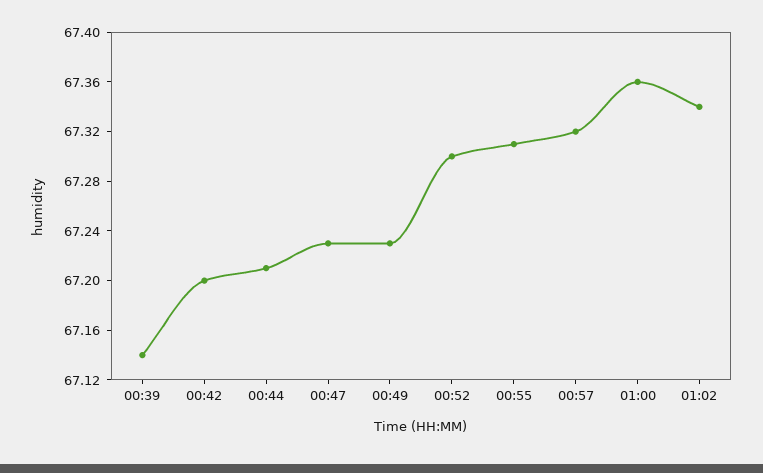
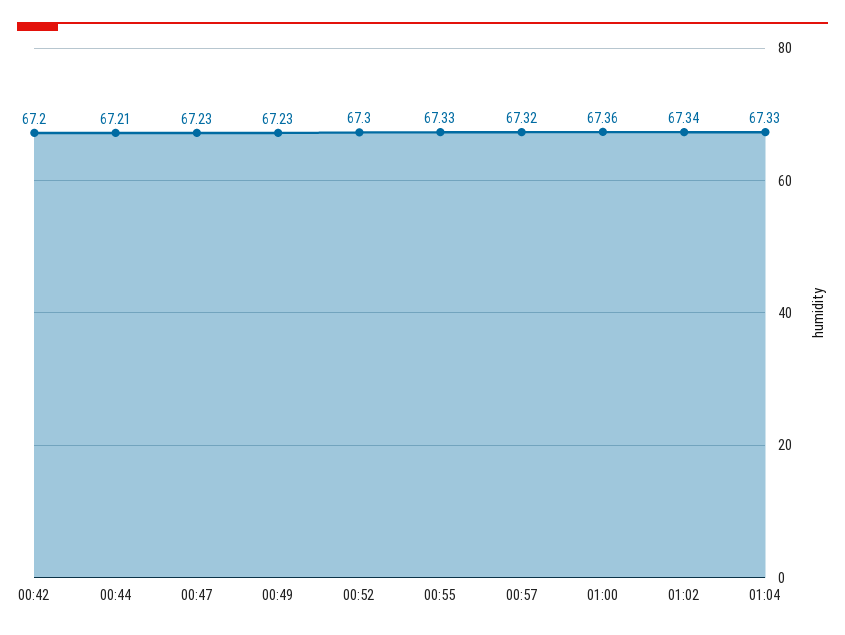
00:39: 67.14 -> none
00:55: 67.31 -> 67.33
01:04: none -> 67.33

